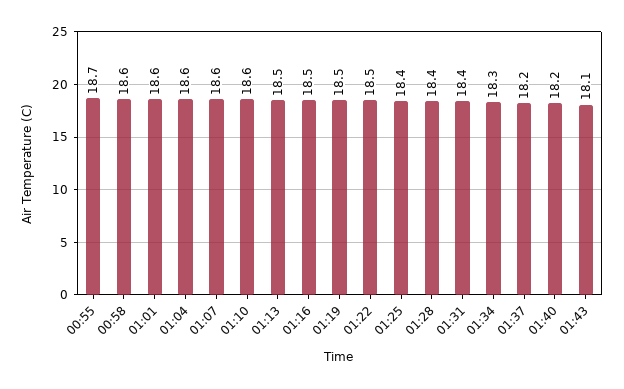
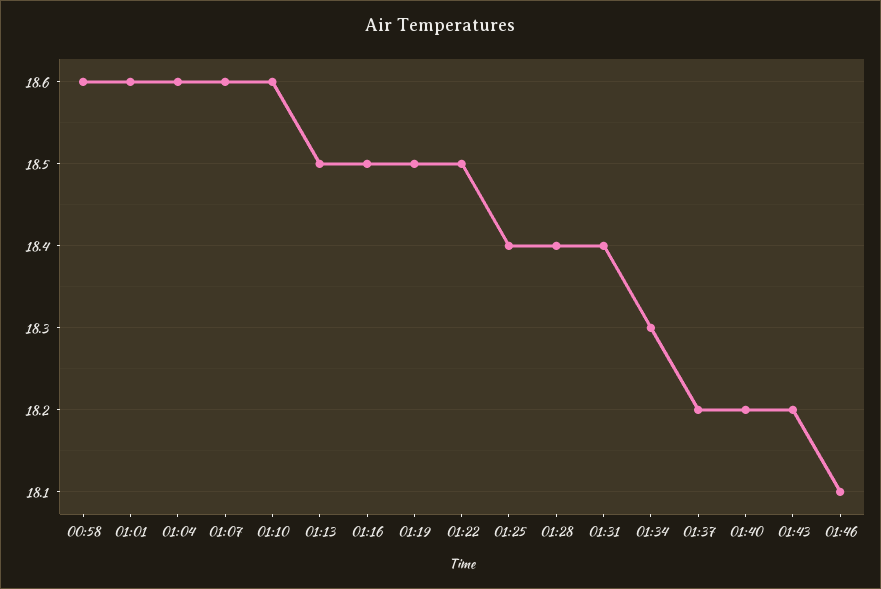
00:55: 18.7 -> none
01:43: 18.1 -> 18.2
01:46: none -> 18.1

